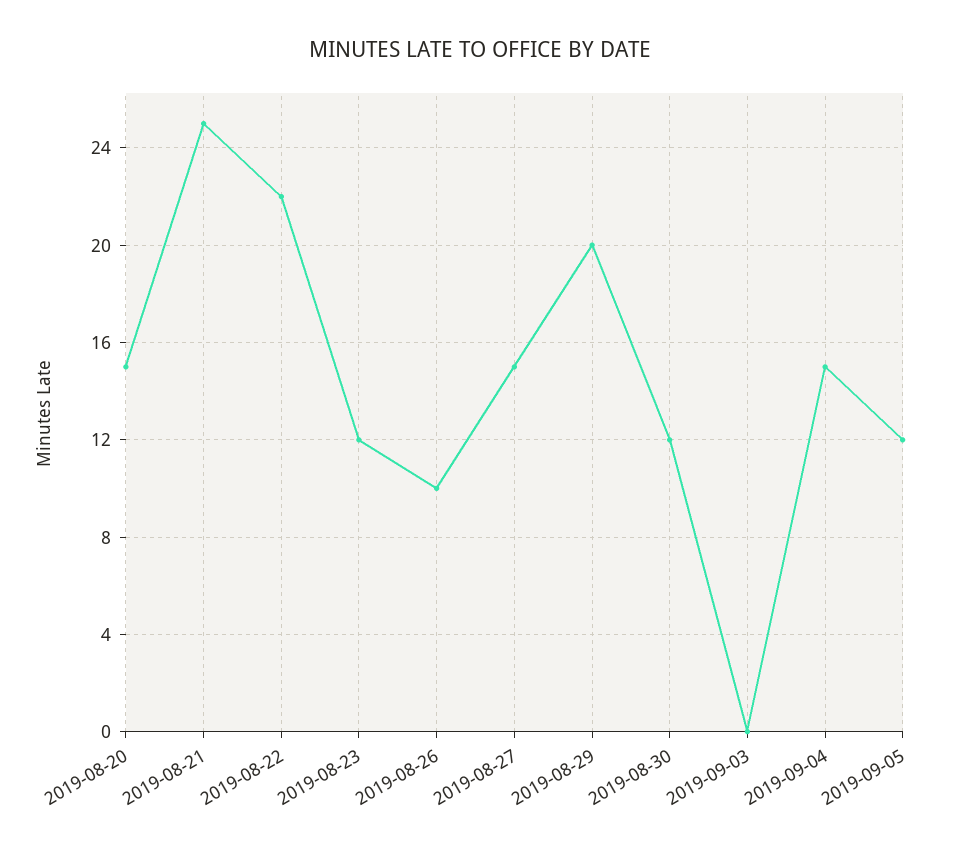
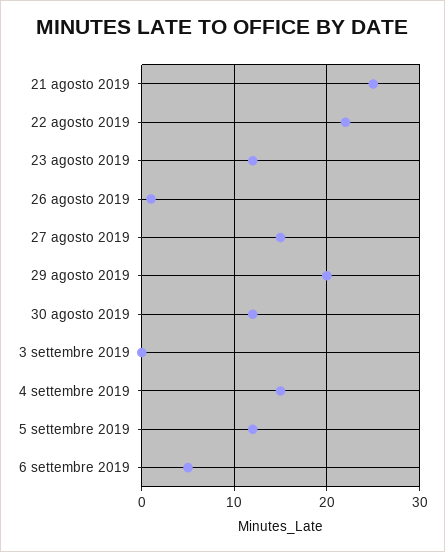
2019-08-20: 15 -> none
2019-08-26: 10 -> 1
6 settembre 2019: none -> 5

